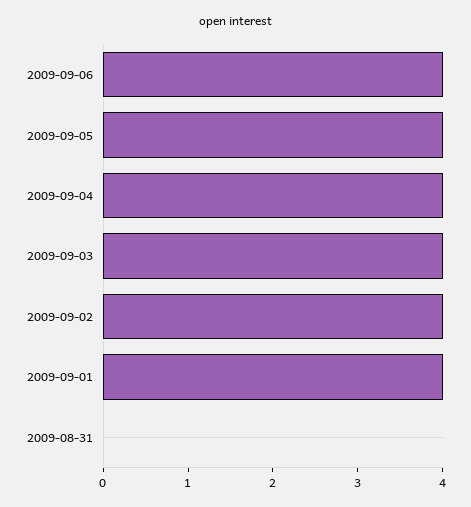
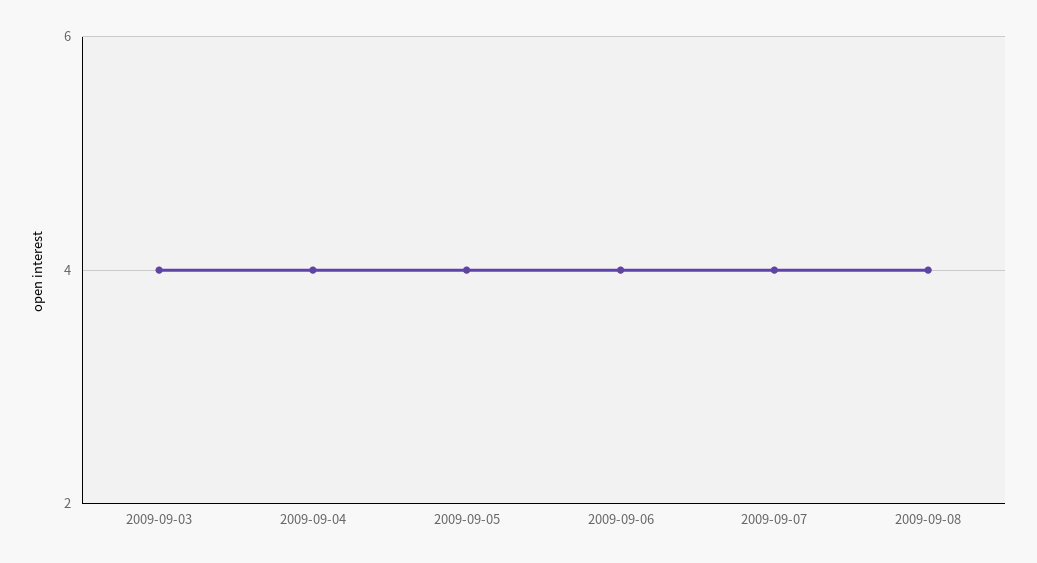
2009-09-02: 4 -> none
2009-09-01: 4 -> none
2009-08-31: 0 -> none
2009-09-07: none -> 4
2009-09-08: none -> 4

